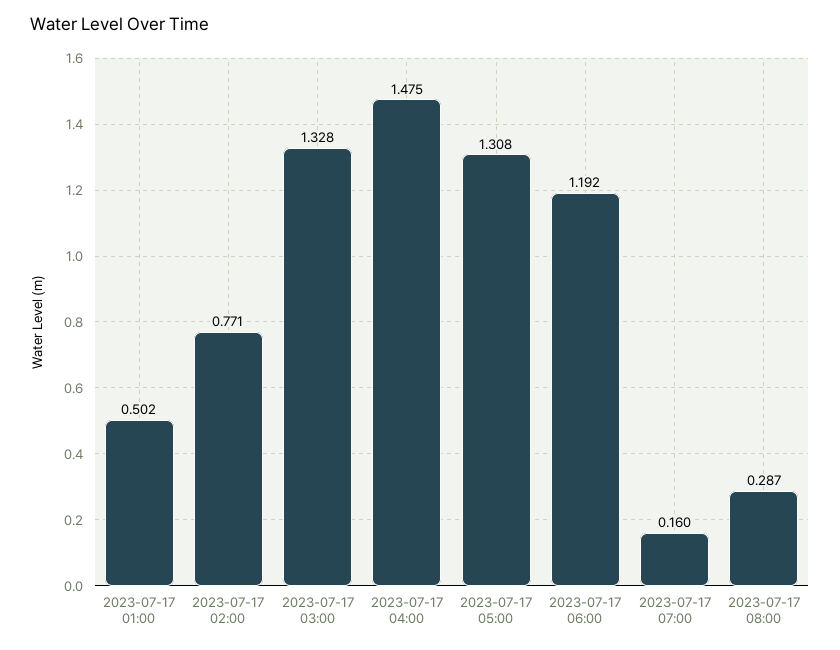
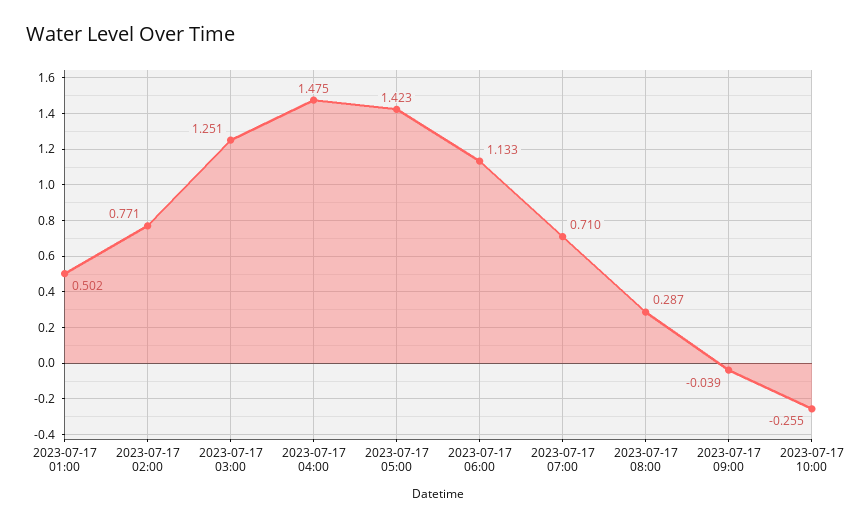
2023-07-17 03:00: 1.328 -> 1.251
2023-07-17 05:00: 1.308 -> 1.423
2023-07-17 06:00: 1.192 -> 1.133
2023-07-17 07:00: 0.16 -> 0.71
2023-07-17 09:00: none -> -0.039
2023-07-17 10:00: none -> -0.255

